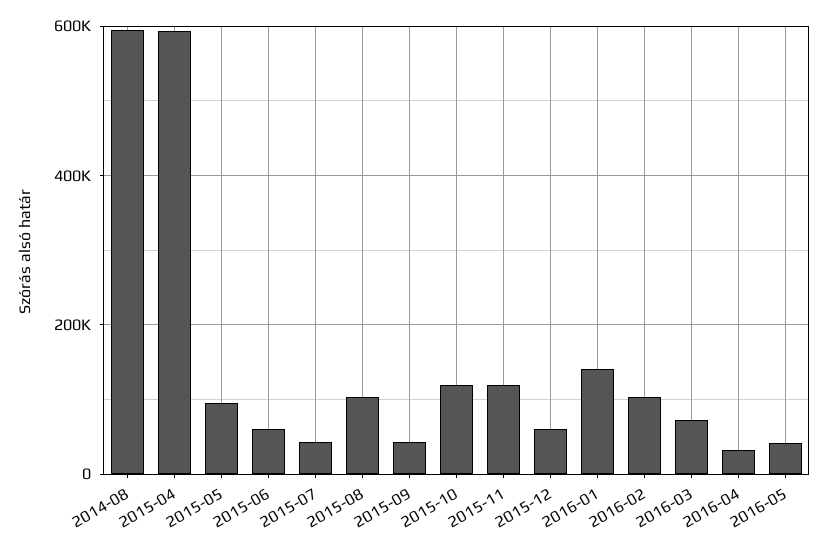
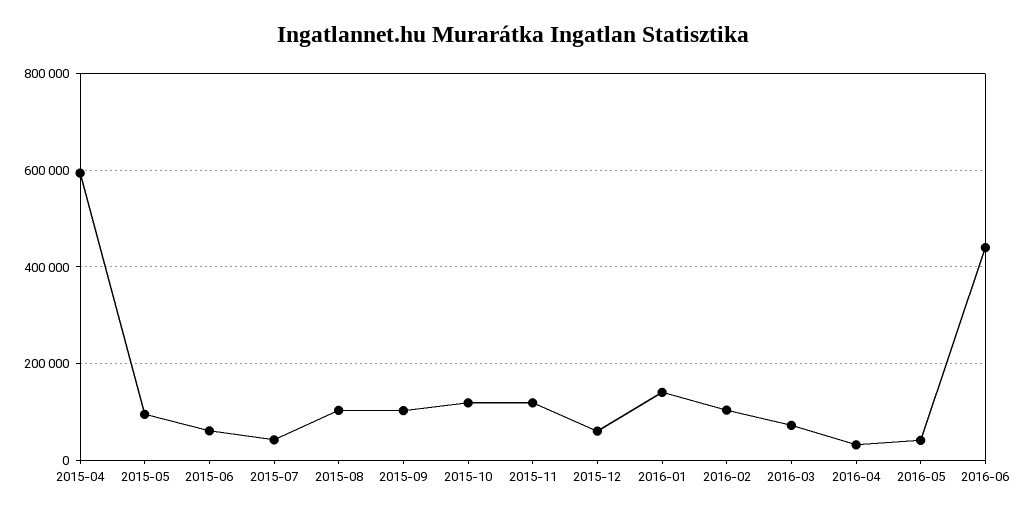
2014-08: 600000 -> none
2015-09: 40000 -> 100000
2016-06: none -> 440000

